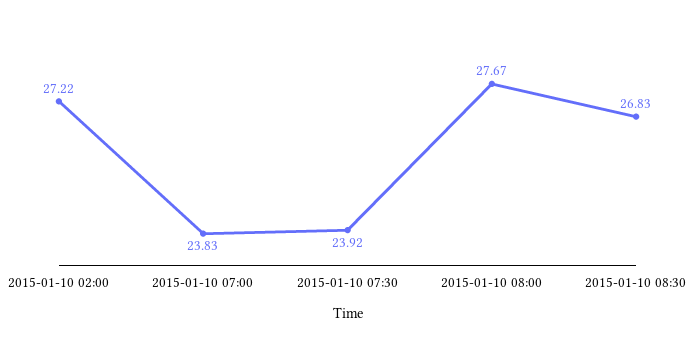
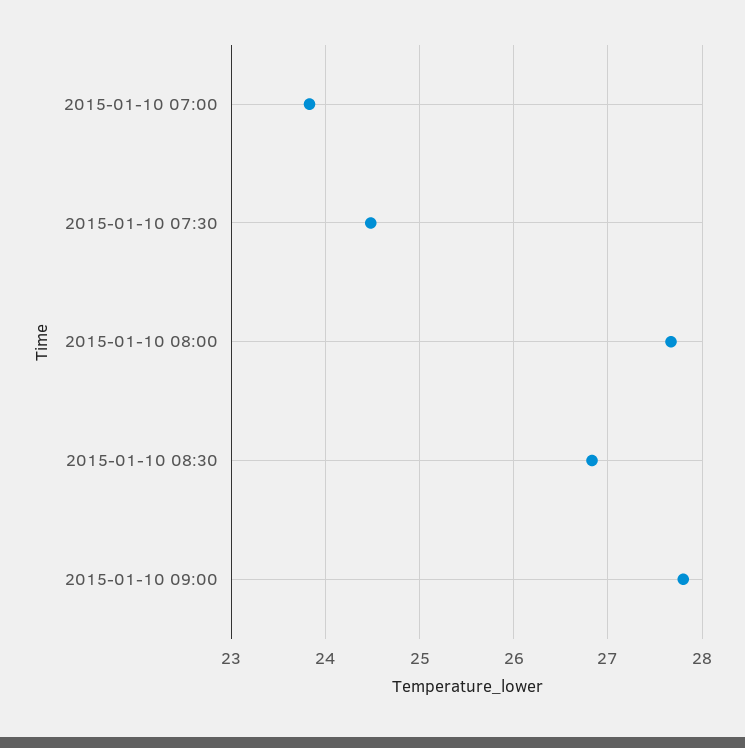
2015-01-10 02:00: 27.22 -> none
2015-01-10 07:30: 23.92 -> 24.5
2015-01-10 09:00: none -> 27.8

